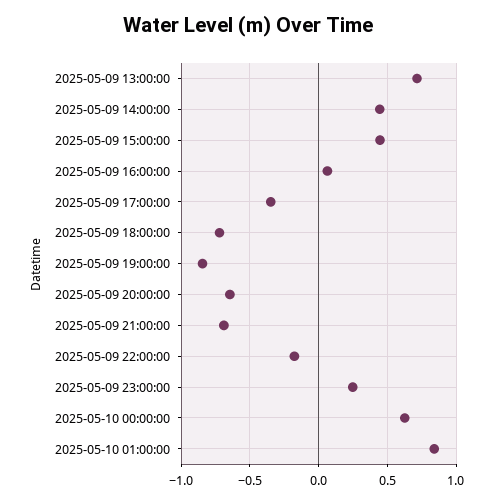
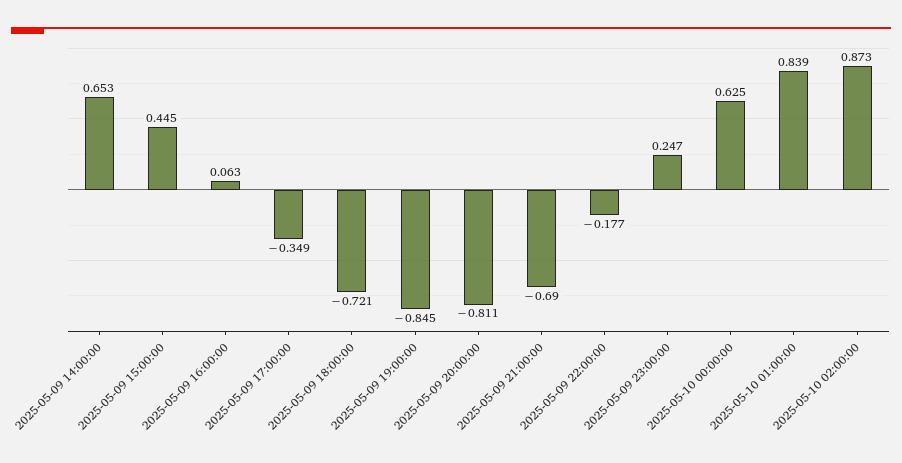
2025-05-09 13:00:00: 0.7 -> none
2025-05-09 14:00:00: 0.45 -> 0.653
2025-05-09 20:00:00: -0.65 -> -0.811
2025-05-10 02:00:00: none -> 0.873

